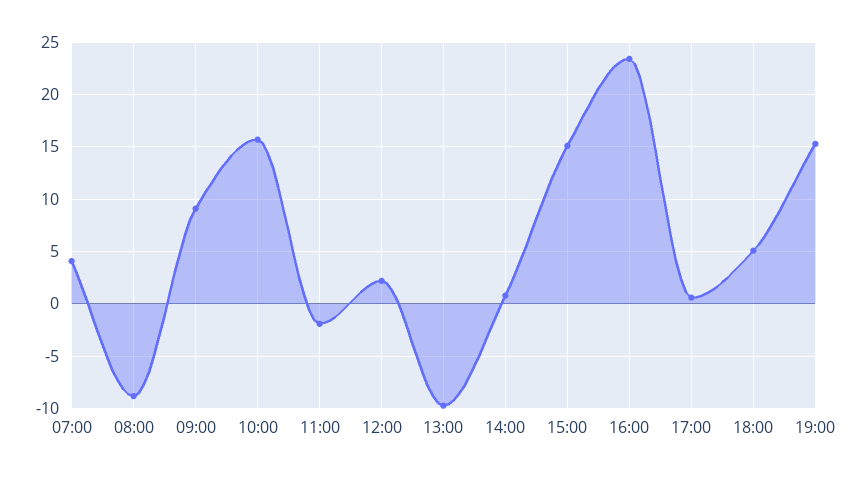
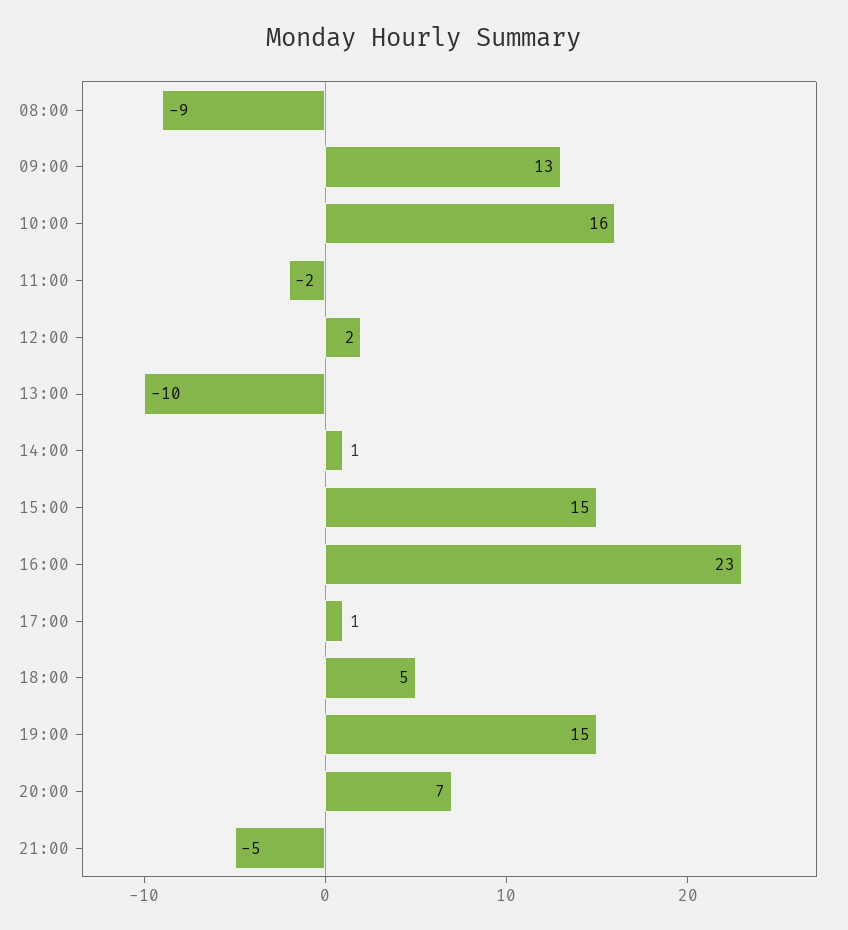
07:00: 4 -> none
09:00: 9 -> 13
20:00: none -> 7
21:00: none -> -5

